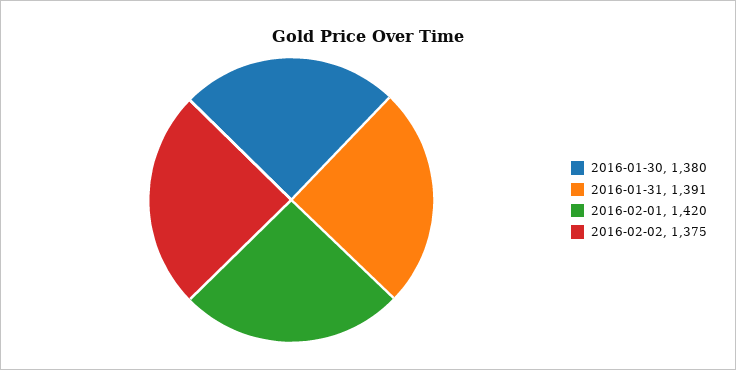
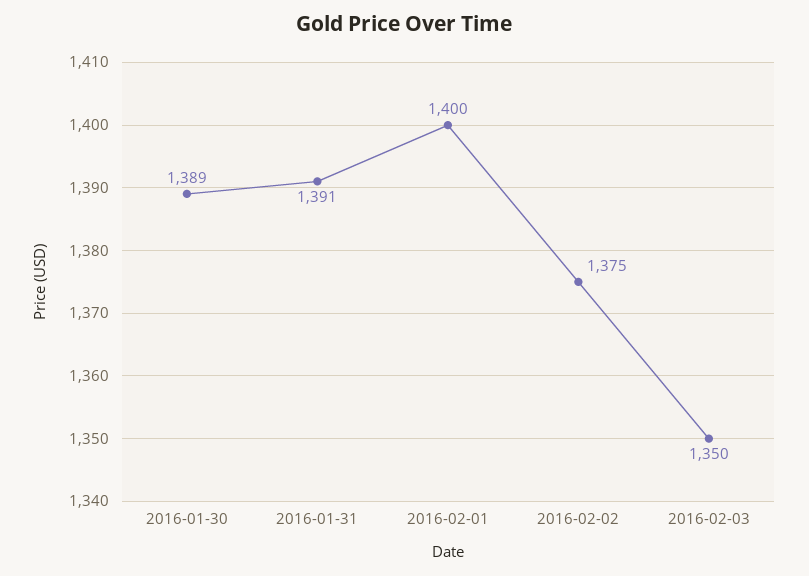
2016-01-30: 1380 -> 1389
2016-02-01: 1420 -> 1400
2016-02-03: none -> 1350

